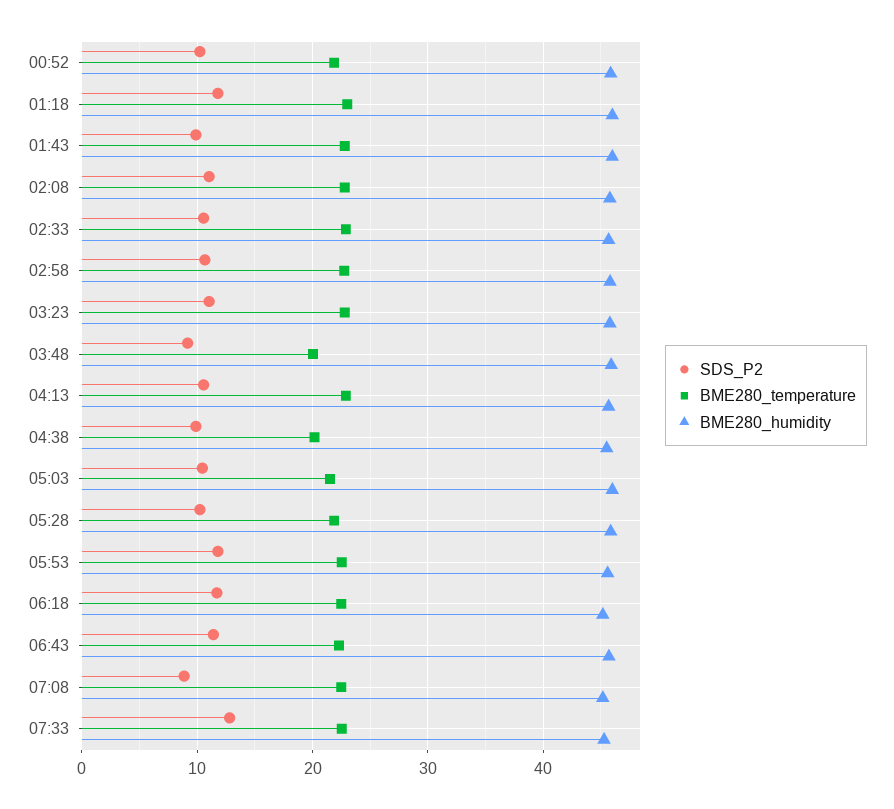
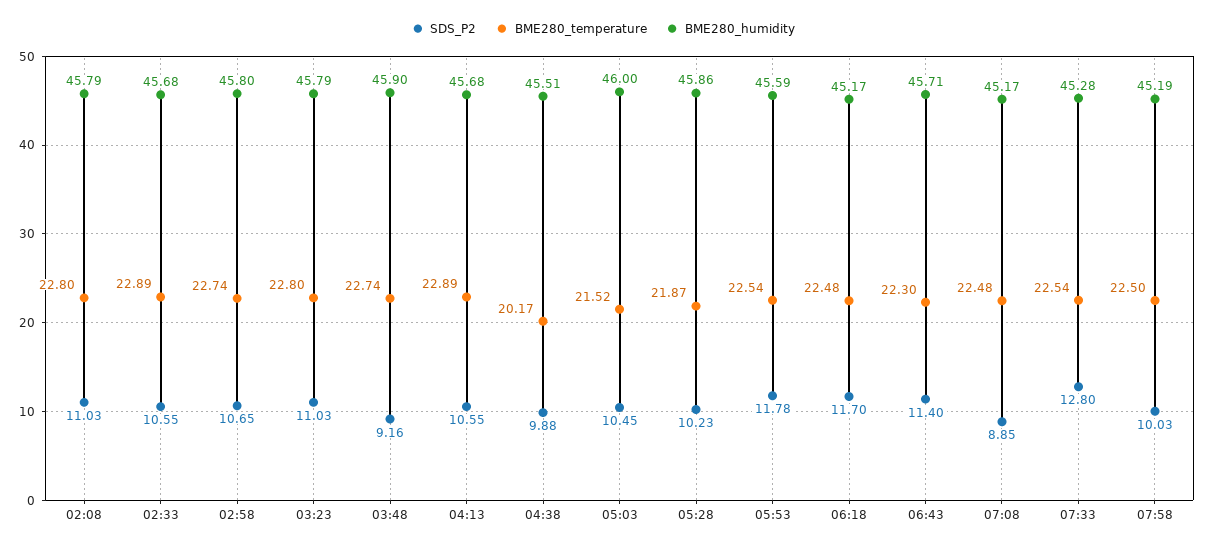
SDS_P2, 00:52: 10 -> none
BME280_temperature, 00:52: 22 -> none
BME280_humidity, 00:52: 46 -> none
SDS_P2, 01:18: 12 -> none
BME280_temperature, 01:18: 23 -> none
BME280_humidity, 01:18: 46 -> none
SDS_P2, 01:43: 10 -> none
BME280_temperature, 01:43: 23 -> none
BME280_humidity, 01:43: 46 -> none
BME280_temperature, 03:48: 20 -> 22.74
SDS_P2, 07:58: none -> 10.03
BME280_temperature, 07:58: none -> 22.5
BME280_humidity, 07:58: none -> 45.19

